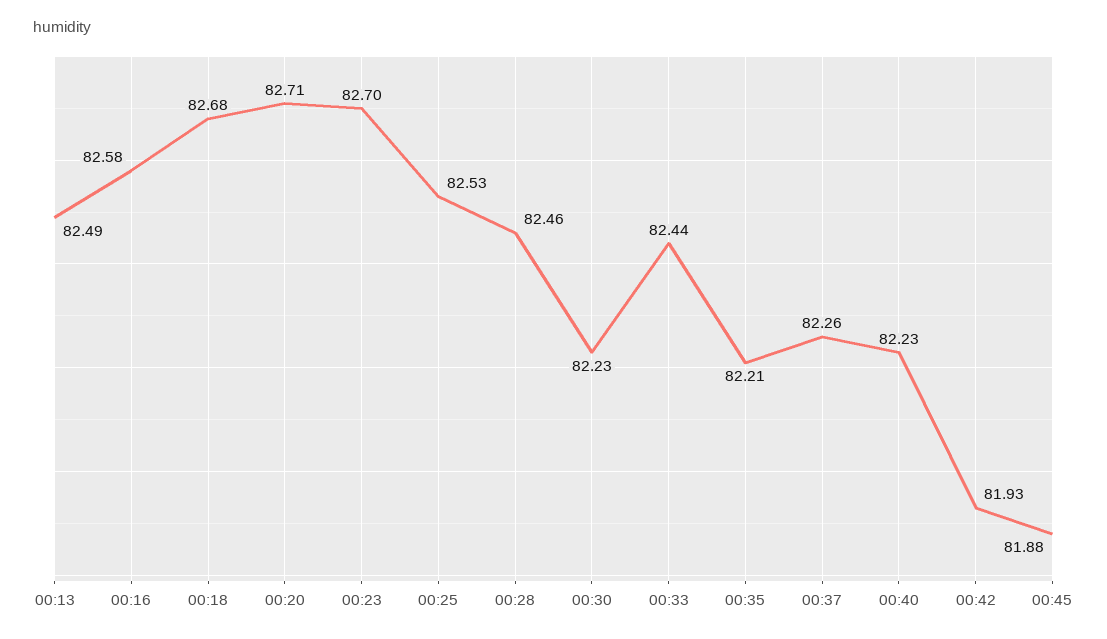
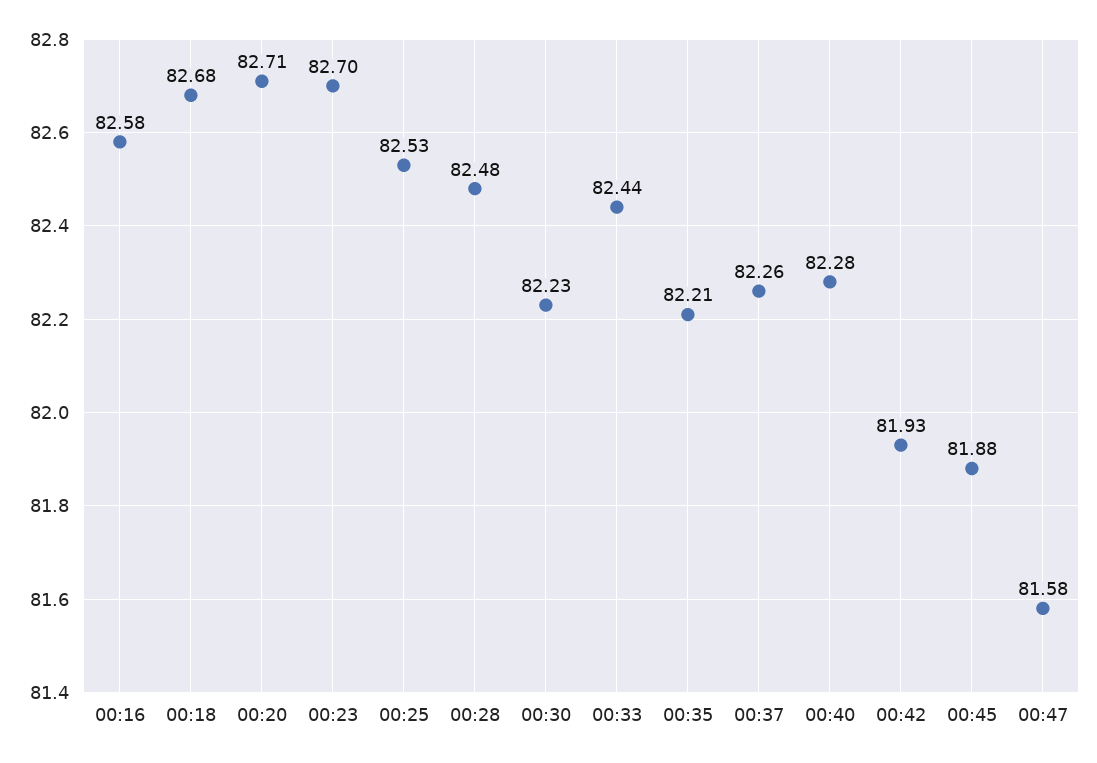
00:13: 82.49 -> none
00:28: 82.46 -> 82.48
00:40: 82.23 -> 82.28
00:47: none -> 81.58

